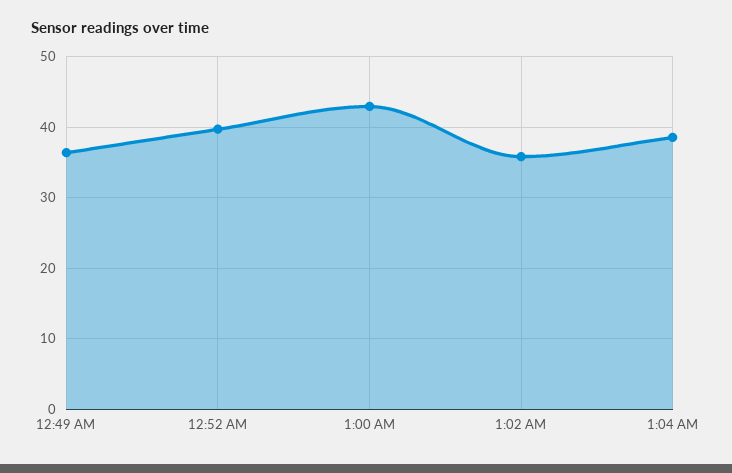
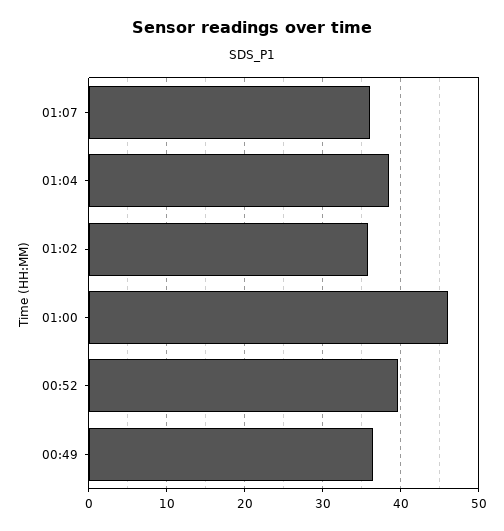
1:00 AM: 43 -> 46
01:07: none -> 36

